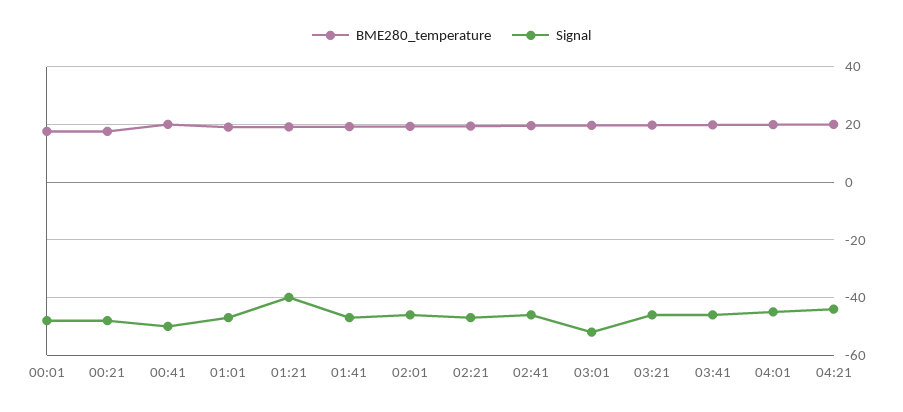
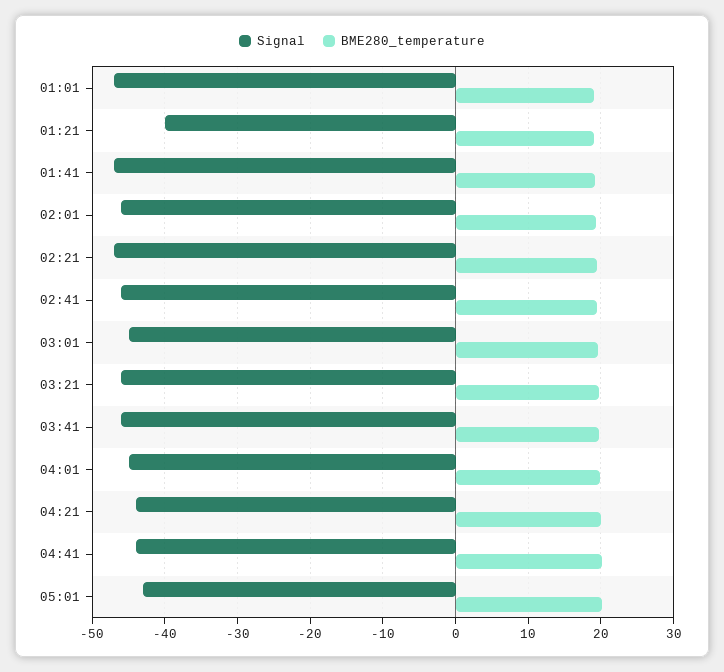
BME280_temperature, 00:01: 17.5 -> none
Signal, 00:01: -47.5 -> none
BME280_temperature, 00:21: 17.5 -> none
Signal, 00:21: -47.5 -> none
BME280_temperature, 00:41: 20 -> none
Signal, 00:41: -50 -> none
Signal, 03:01: -52.5 -> -45
Signal, 04:41: none -> -44
BME280_temperature, 04:41: none -> 20
Signal, 05:01: none -> -43
BME280_temperature, 05:01: none -> 20

